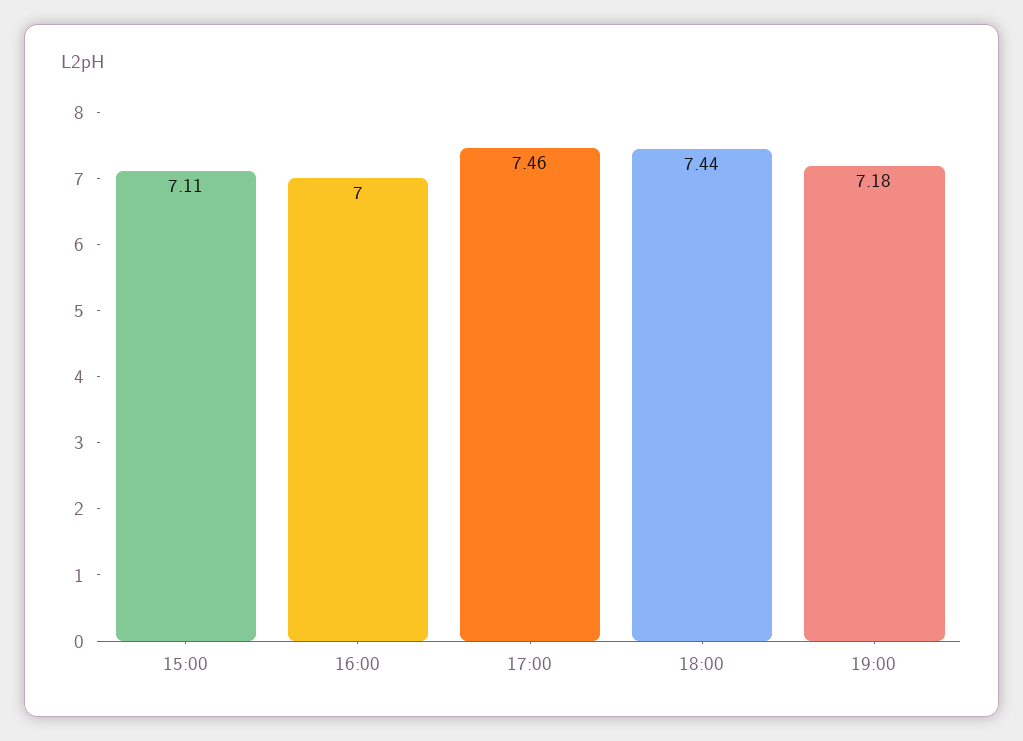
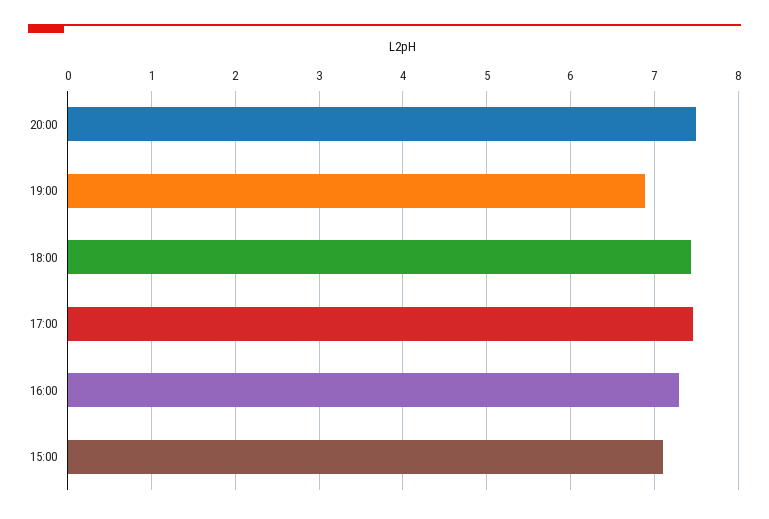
16:00: 7 -> 7.3
19:00: 7.18 -> 6.9
20:00: none -> 7.5

